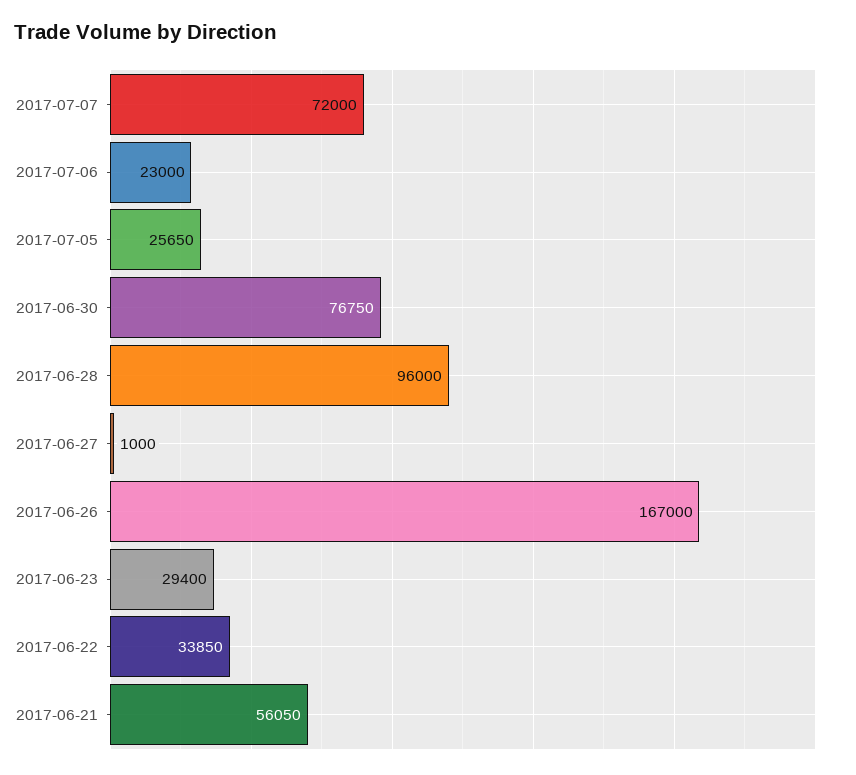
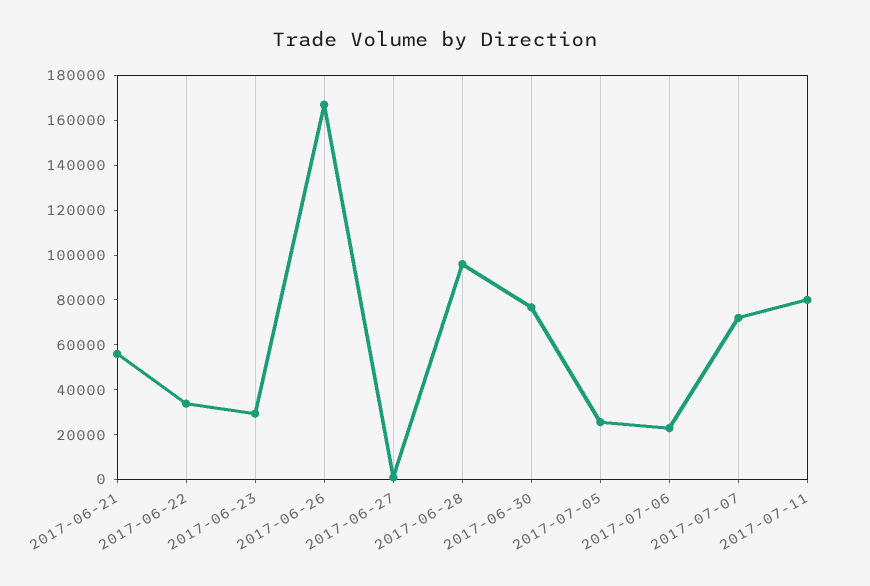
2017-07-11: none -> 80000

